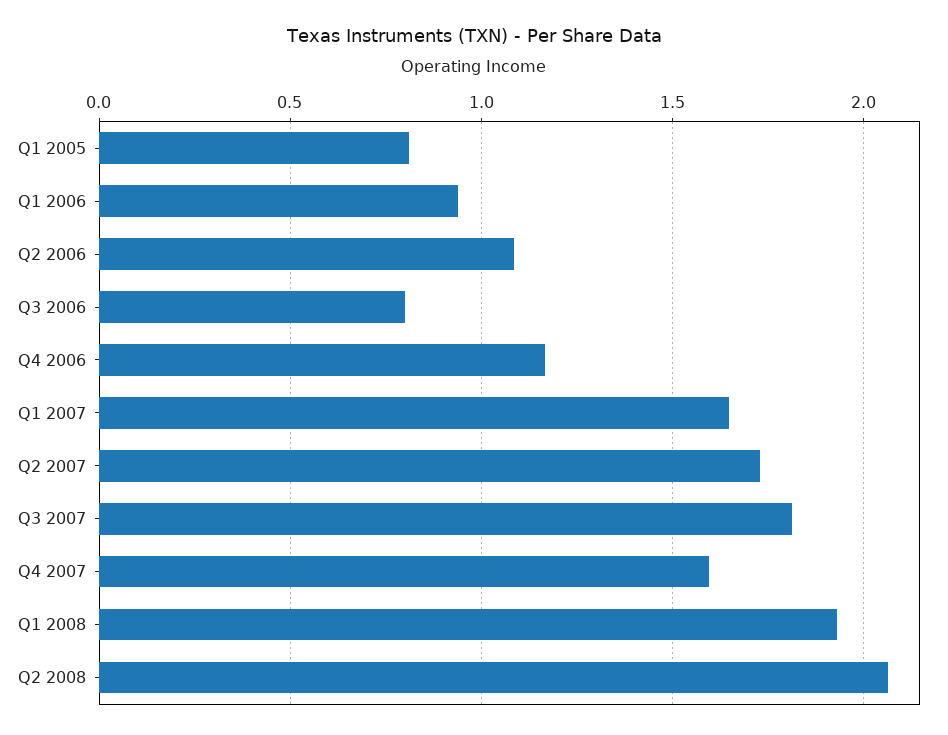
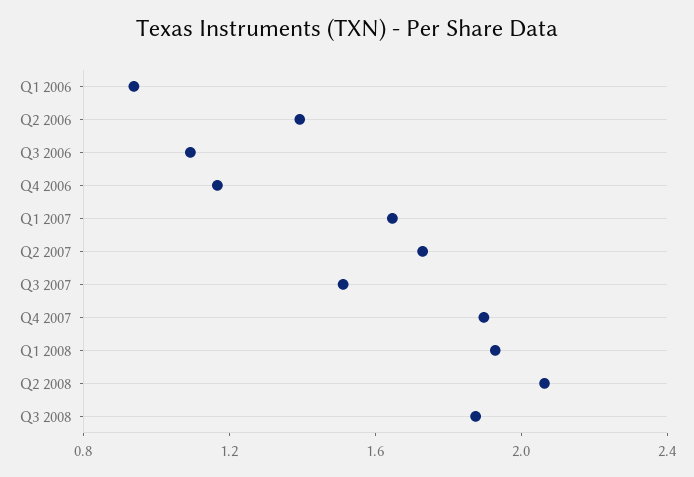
Q1 2005: 0.8 -> none
Q2 2006: 1.1 -> 1.4
Q3 2006: 0.8 -> 1.1
Q3 2007: 1.8 -> 1.5
Q4 2007: 1.6 -> 1.9
Q3 2008: none -> 1.9

